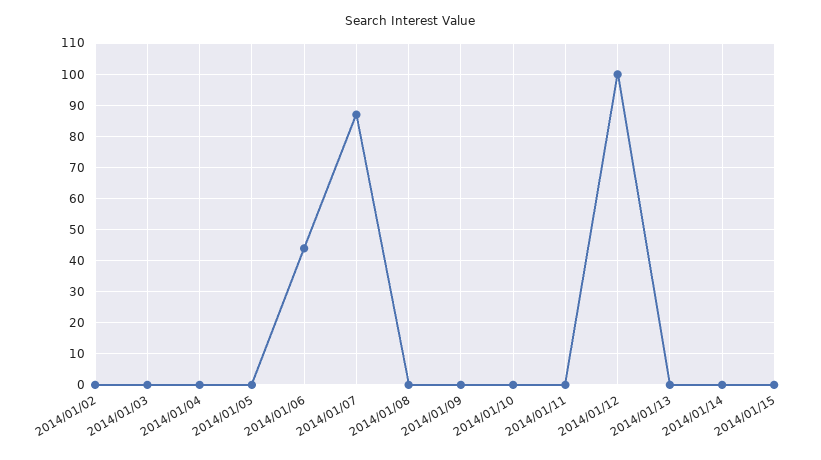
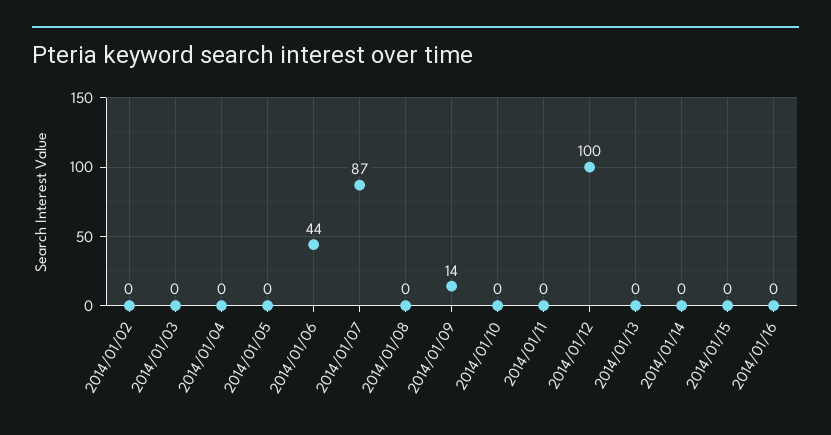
2014/01/09: 0 -> 14
2014/01/16: none -> 0

